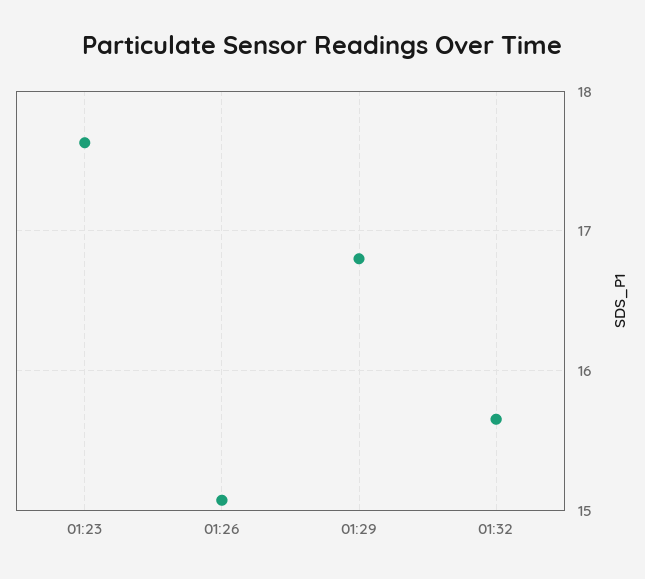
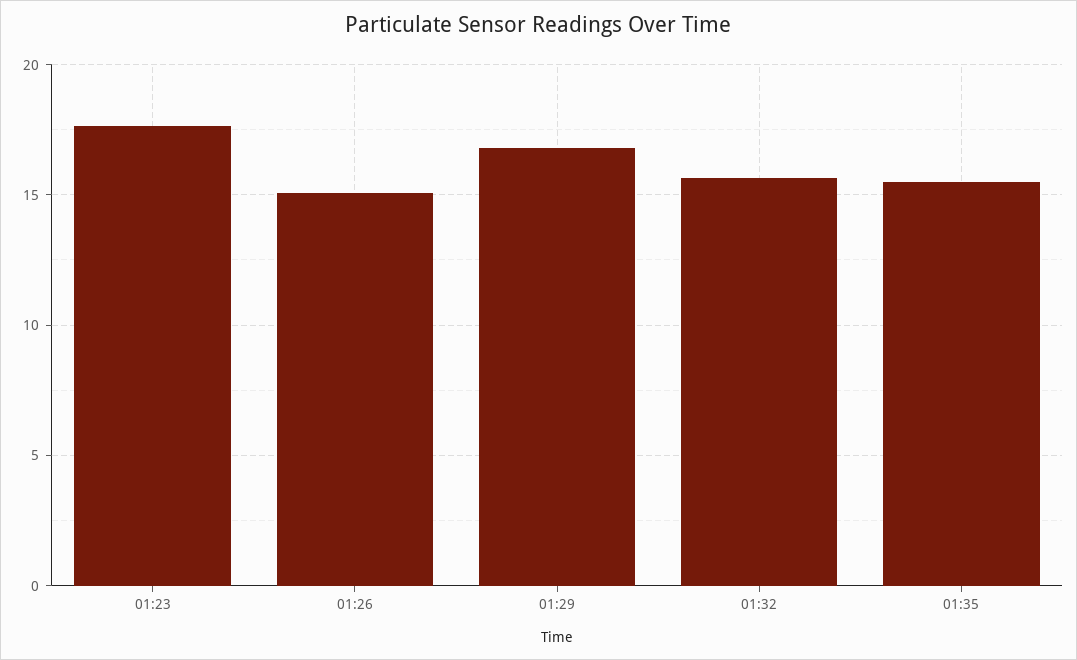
01:35: none -> 15.5

